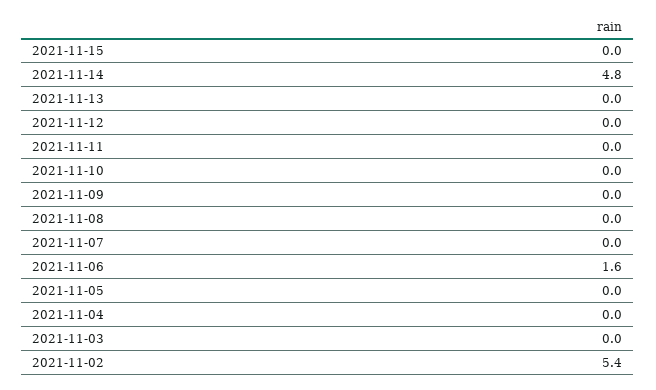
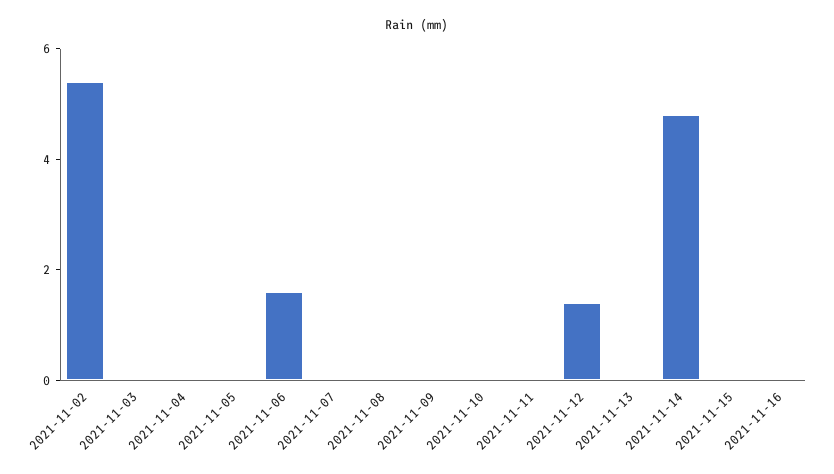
2021-11-12: 0 -> 1.5
2021-11-16: none -> 0

